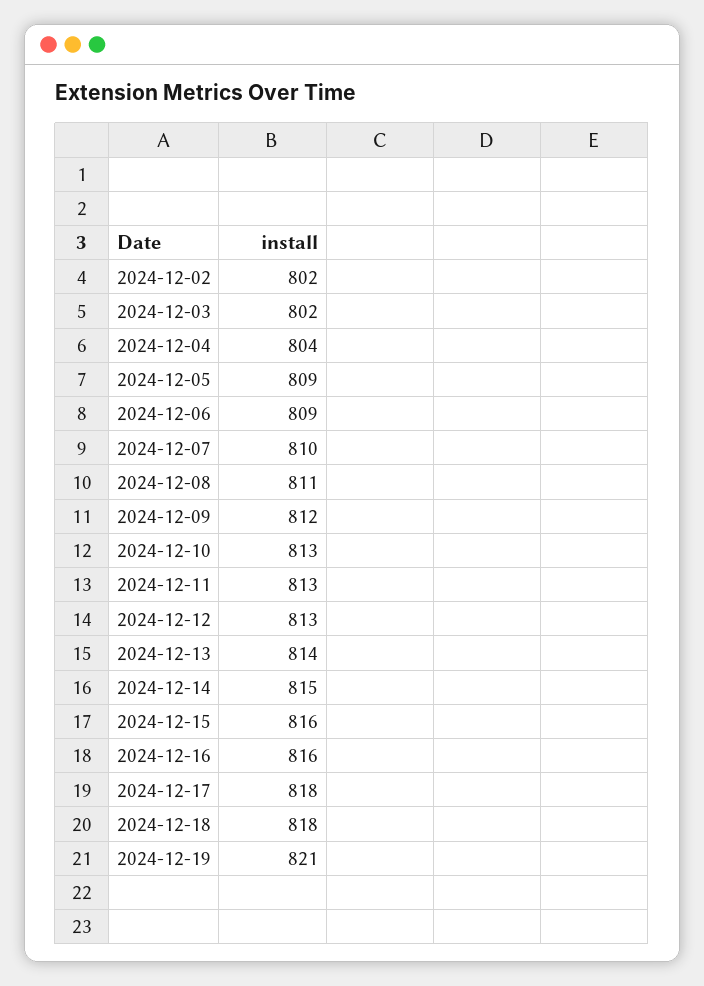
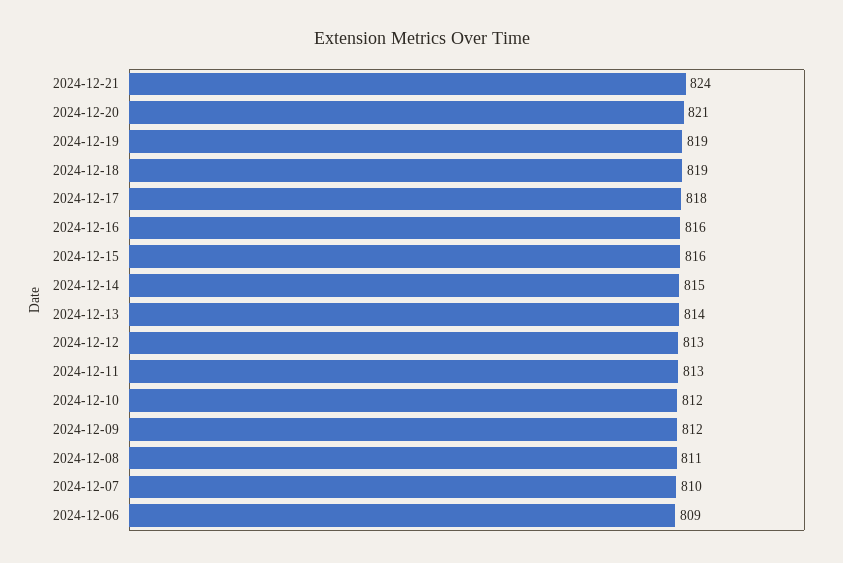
2024-12-02: 802 -> none
2024-12-03: 802 -> none
2024-12-04: 804 -> none
2024-12-05: 809 -> none
2024-12-10: 813 -> 812
2024-12-18: 818 -> 819
2024-12-19: 821 -> 819
2024-12-21: none -> 824
2024-12-20: none -> 821

